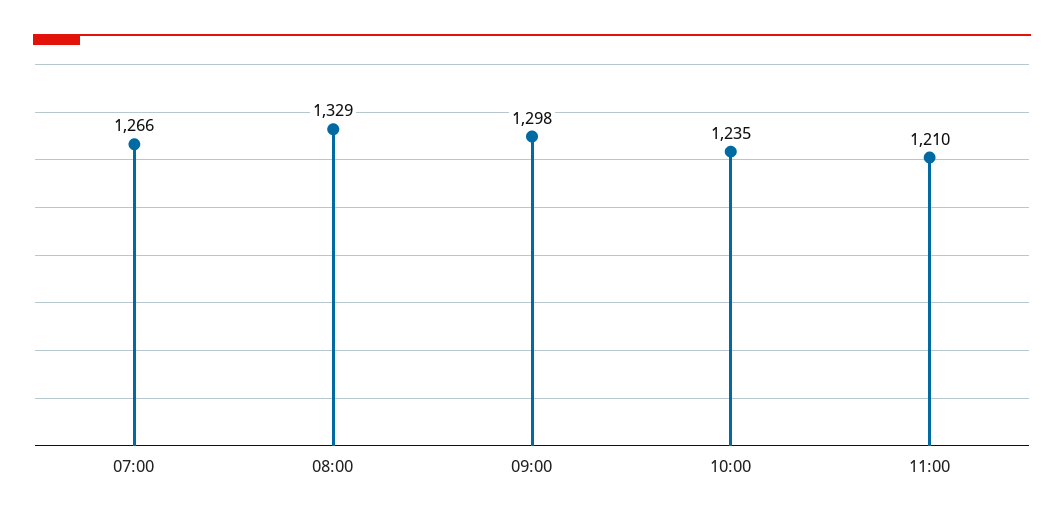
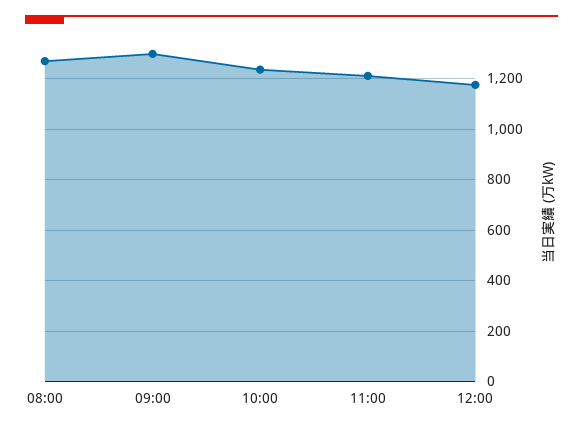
07:00: 1266 -> none
08:00: 1329 -> 1275
12:00: none -> 1175

